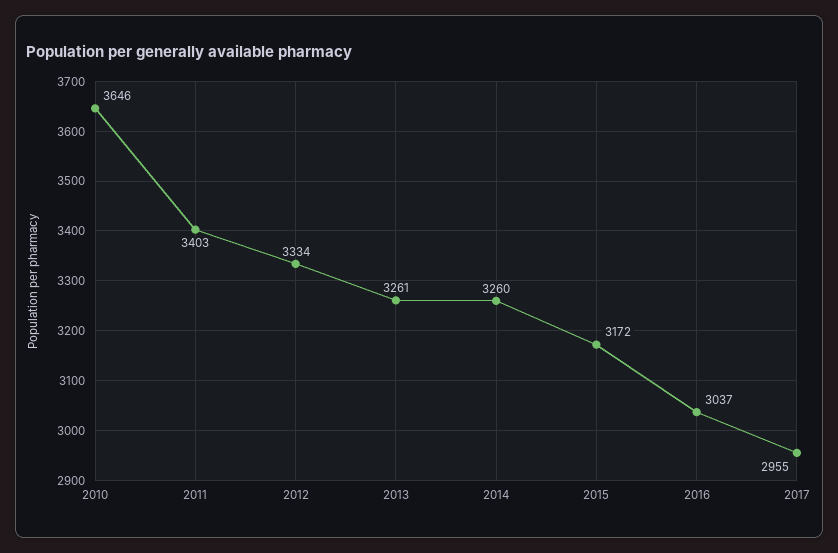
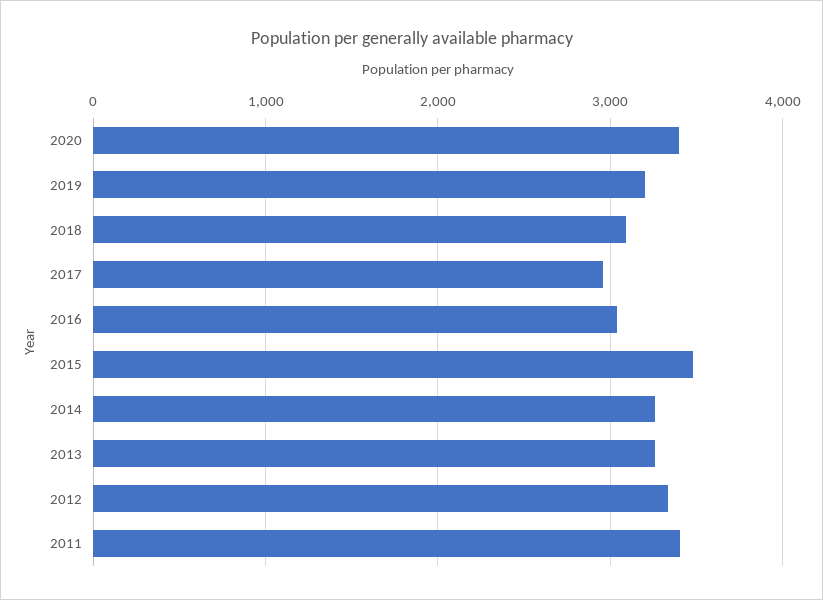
2010: 3646 -> none
2015: 3172 -> 3500
2020: none -> 3400
2019: none -> 3200
2018: none -> 3100

